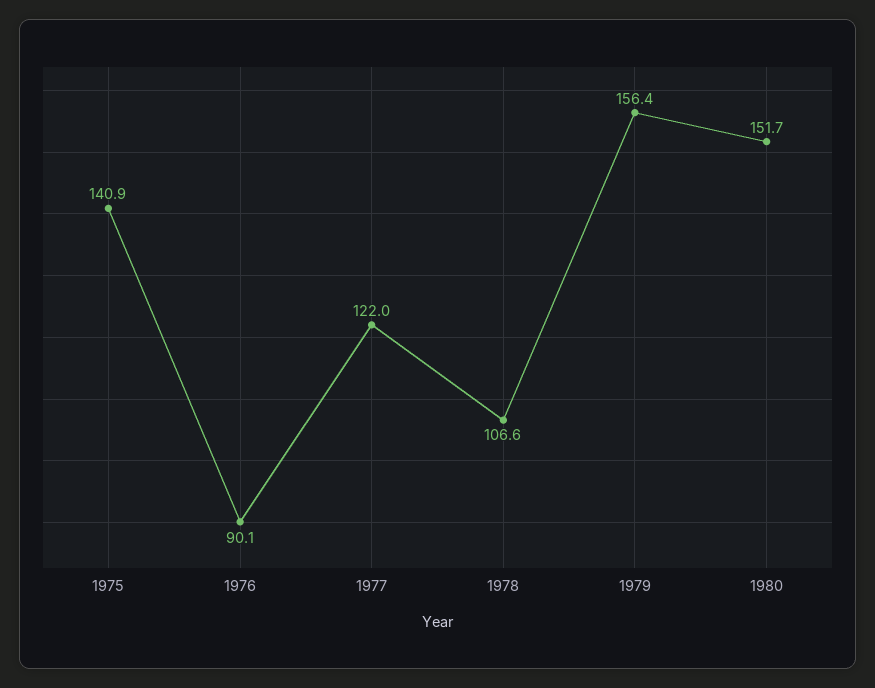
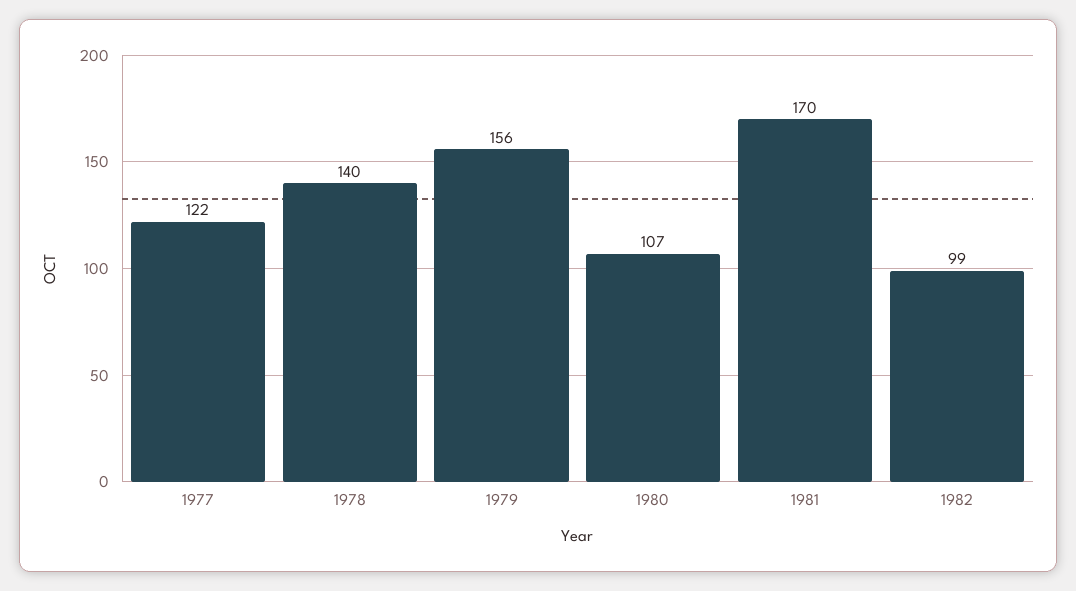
1975: 140.9 -> none
1976: 90.1 -> none
1978: 106.6 -> 140
1980: 151.7 -> 107
1981: none -> 170
1982: none -> 99

